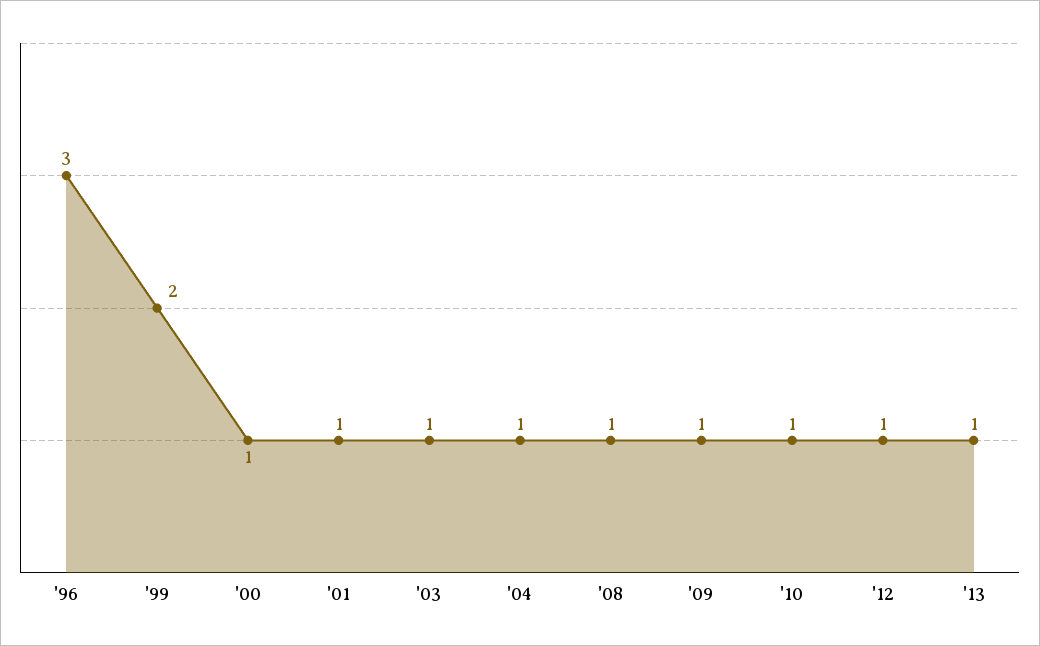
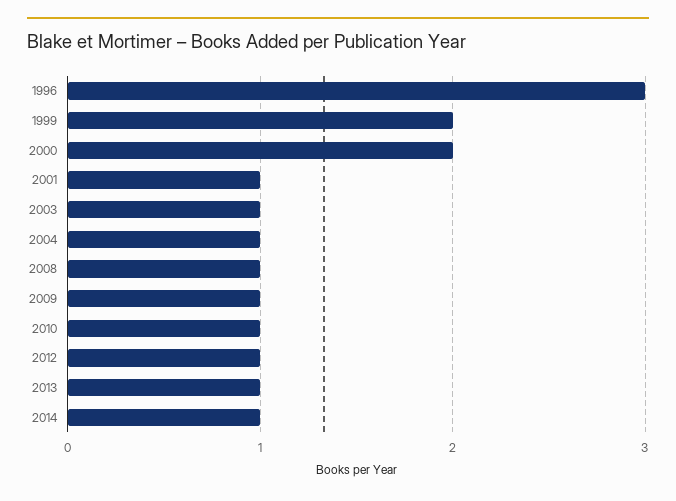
'00: 1 -> 2
2014: none -> 1

